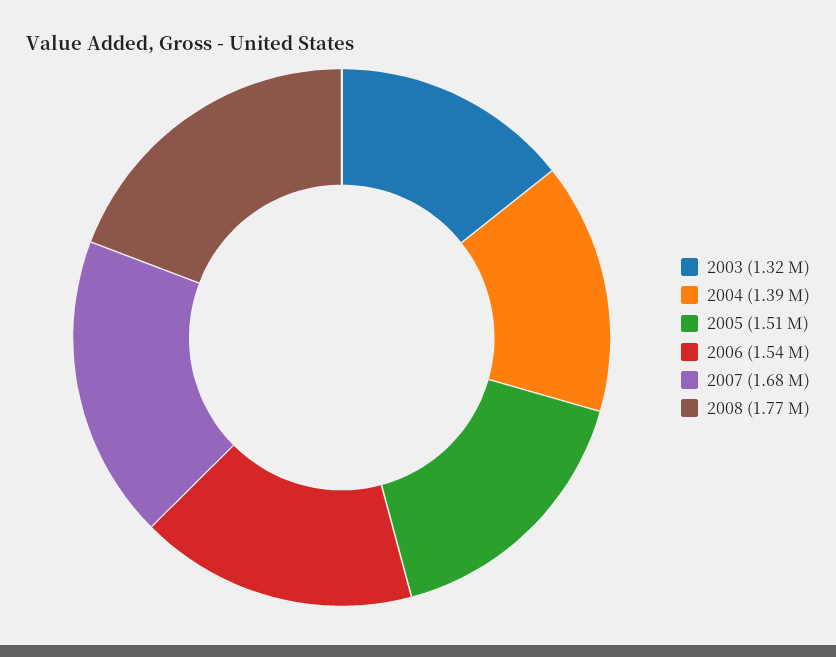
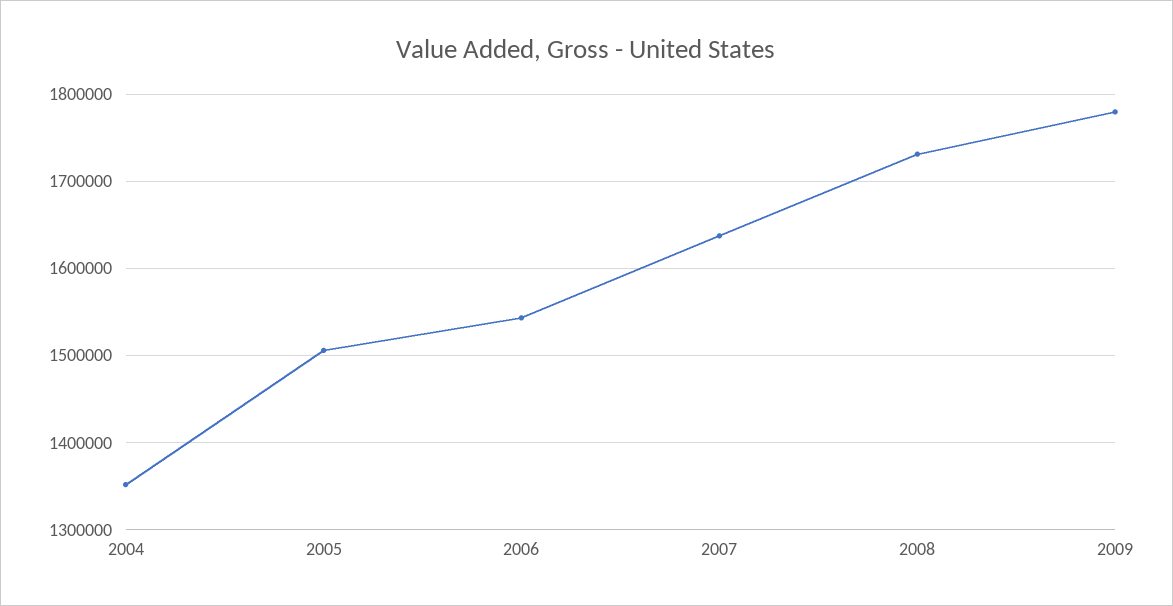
2003: 1320000 -> none
2004: 1390000 -> 1350000
2007: 1680000 -> 1640000
2008: 1770000 -> 1730000
2009: none -> 1780000

